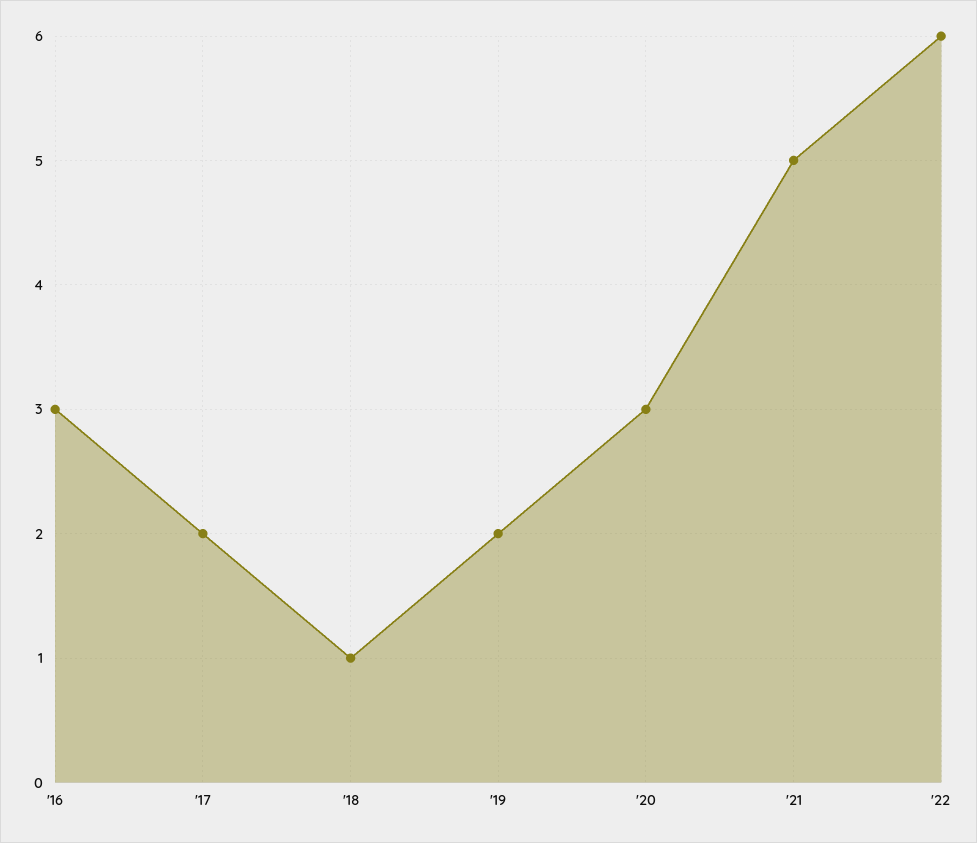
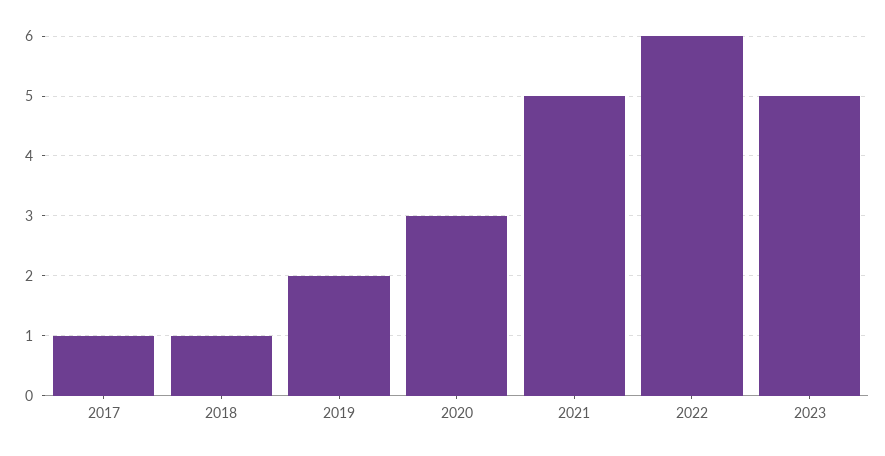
'16: 3 -> none
'17: 2 -> 1
2023: none -> 5

